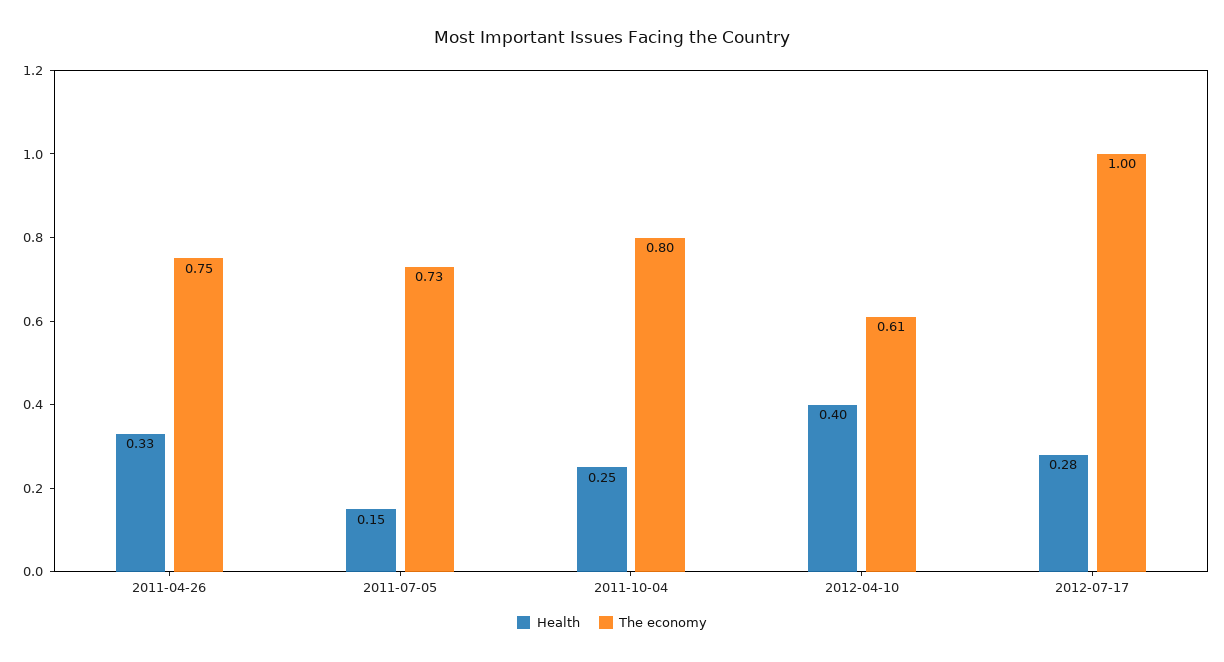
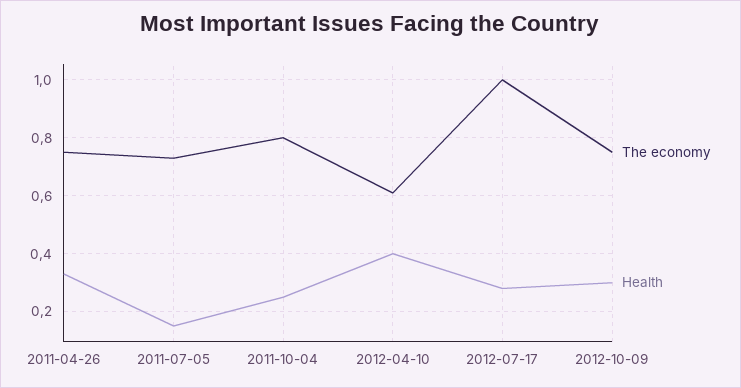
The economy, 2012-10-09: none -> 0.75
Health, 2012-10-09: none -> 0.3

